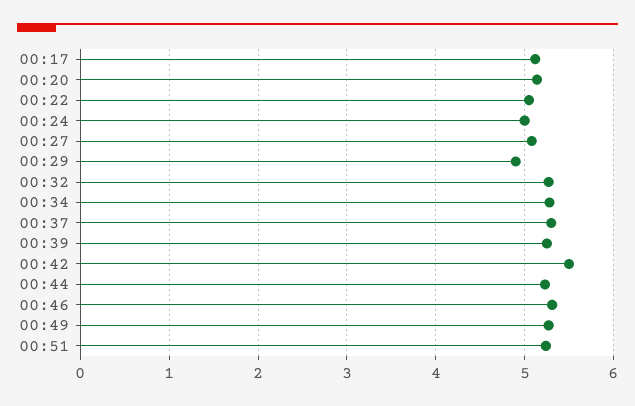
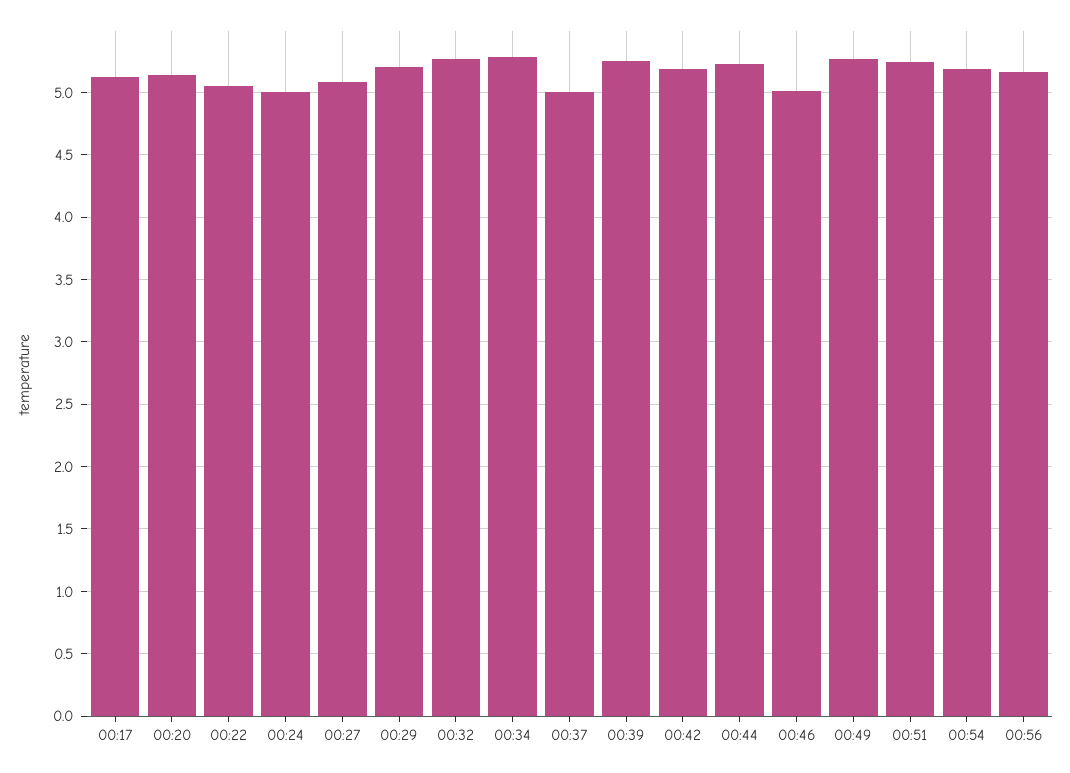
00:29: 4.9 -> 5.2
00:37: 5.3 -> 5
00:42: 5.5 -> 5.2
00:46: 5.3 -> 5
00:54: none -> 5.2
00:56: none -> 5.15

